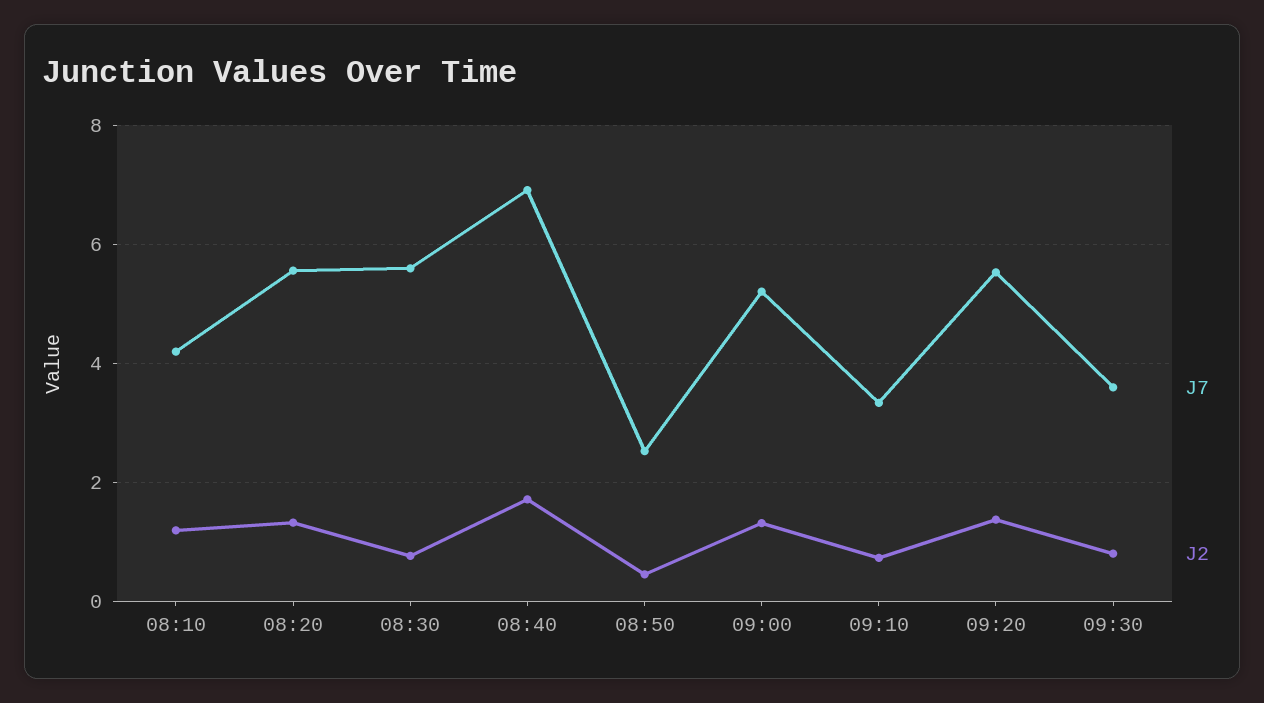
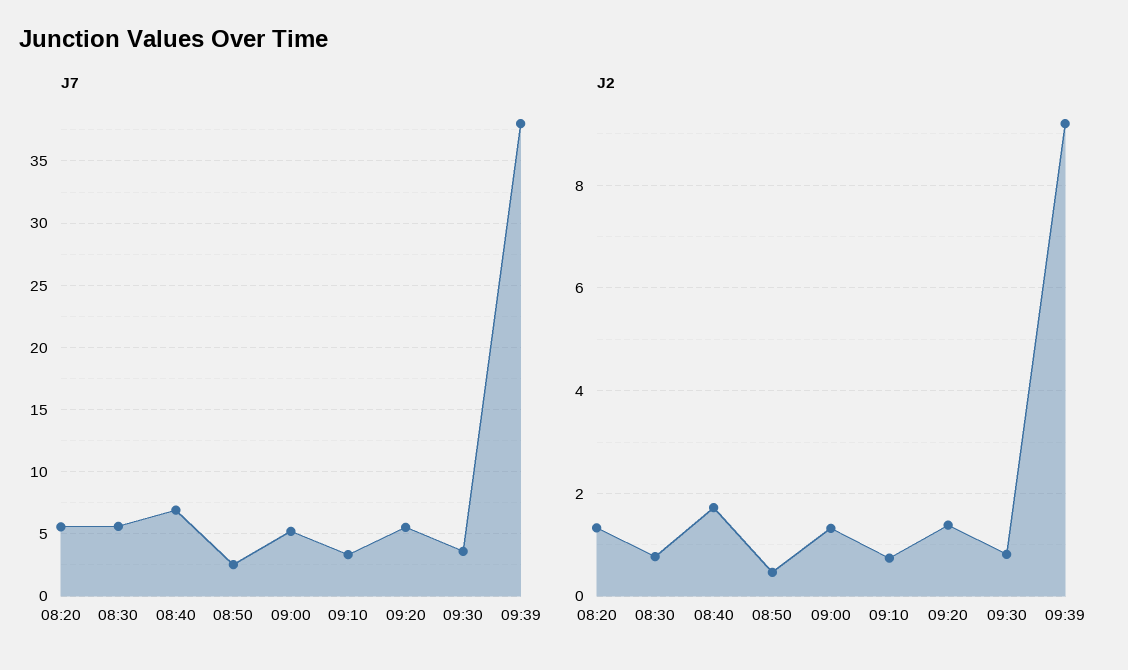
J7, 08:10: 4.2 -> none
J2, 08:10: 1.2 -> none
J7, 09:39: none -> 38
J2, 09:39: none -> 9.2

